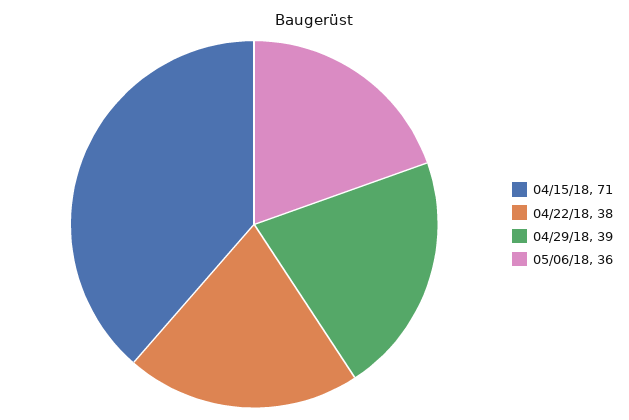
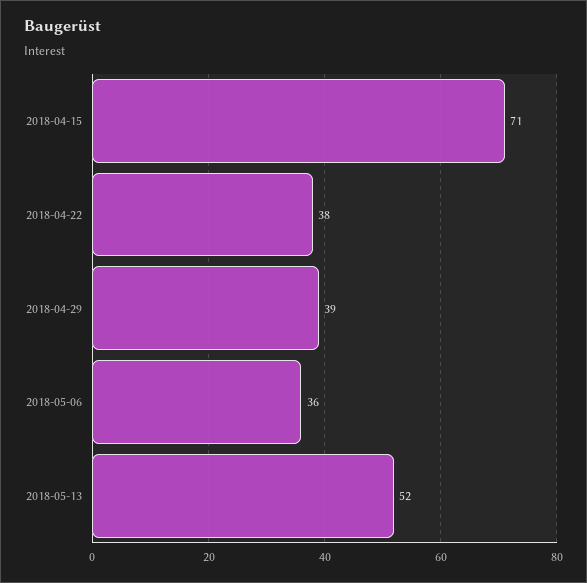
2018-05-13: none -> 52

